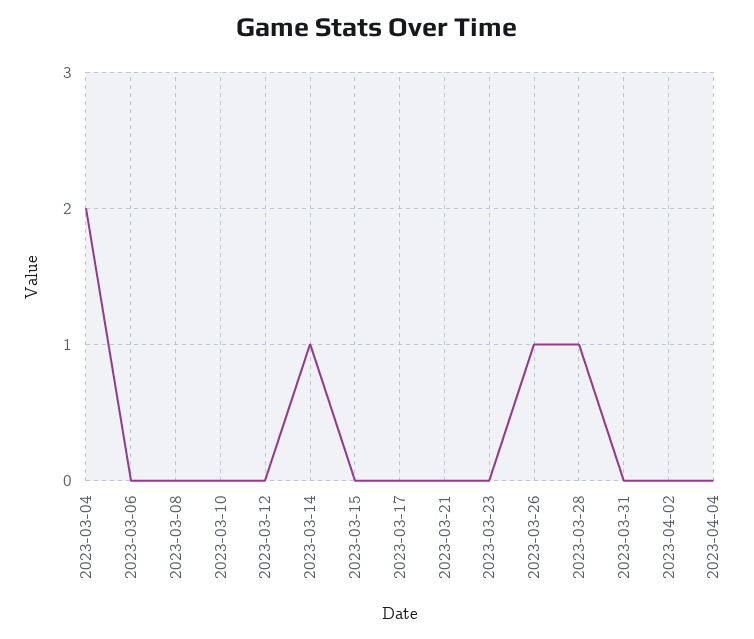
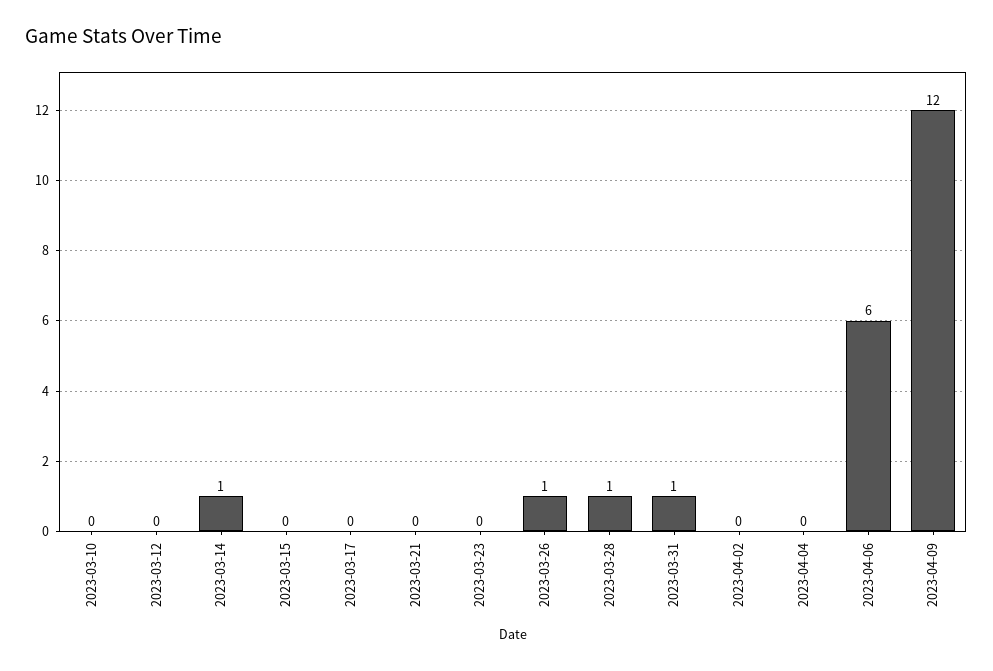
2023-03-04: 2 -> none
2023-03-06: 0 -> none
2023-03-08: 0 -> none
2023-03-31: 0 -> 1
2023-04-06: none -> 6
2023-04-09: none -> 12

